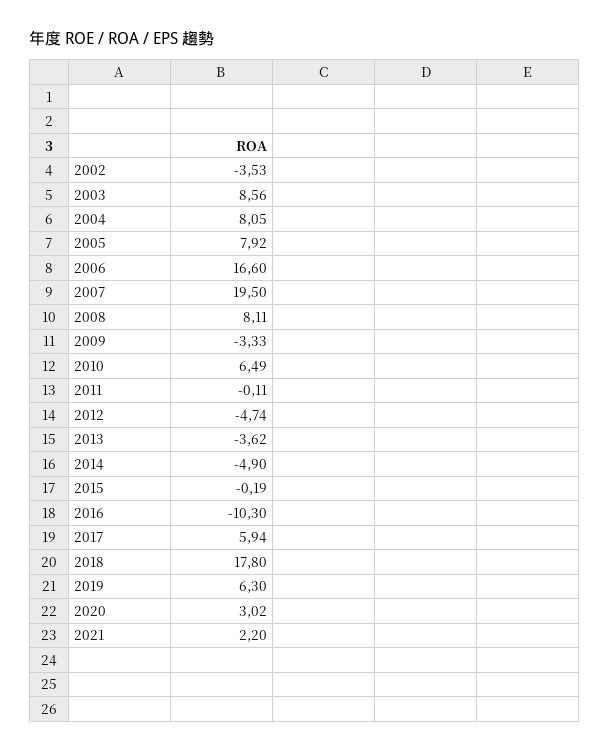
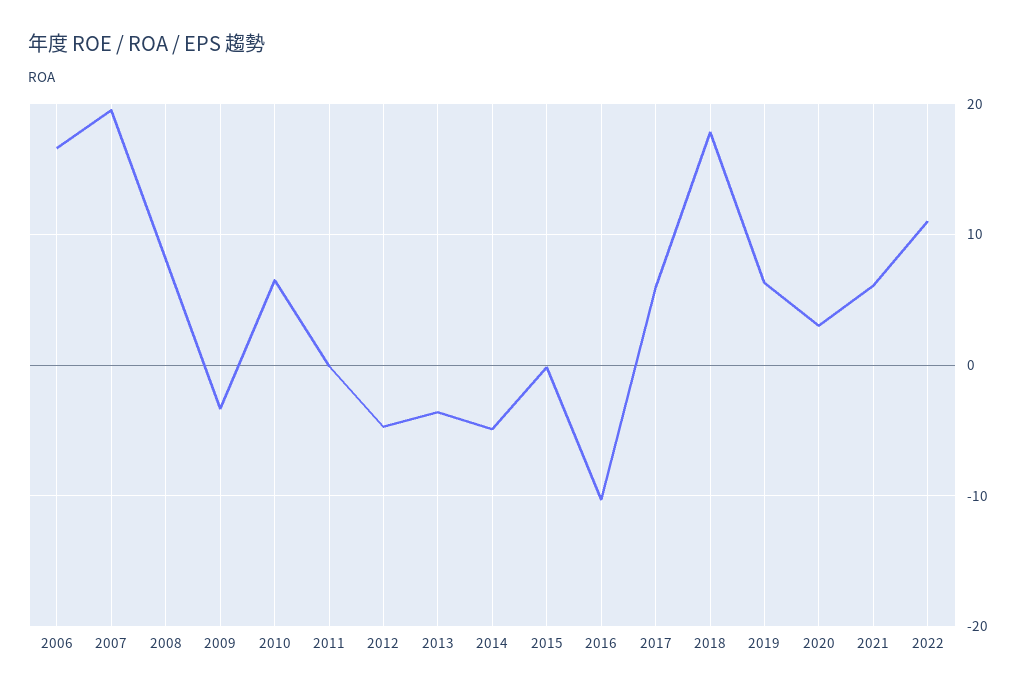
2002: -3.53 -> none
2003: 8.56 -> none
2004: 8.05 -> none
2005: 7.92 -> none
2021: 2.2 -> 6
2022: none -> 11

